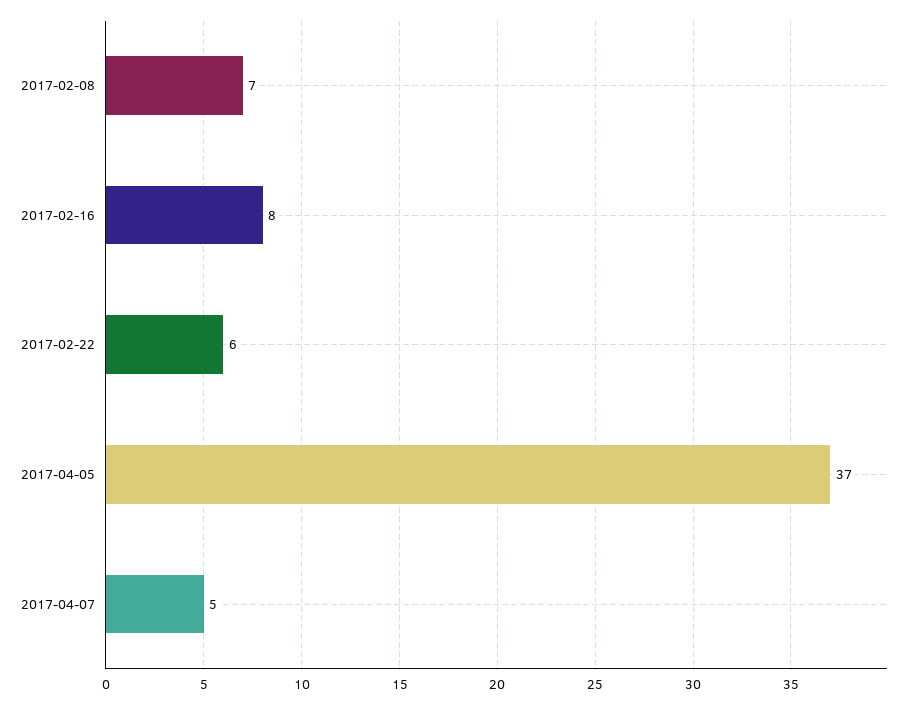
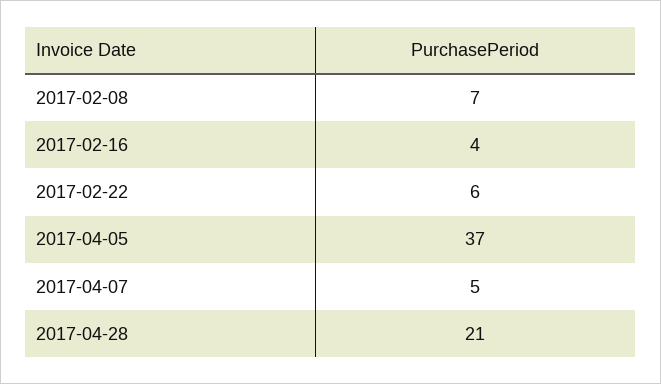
2017-02-16: 8 -> 4
2017-04-28: none -> 21

